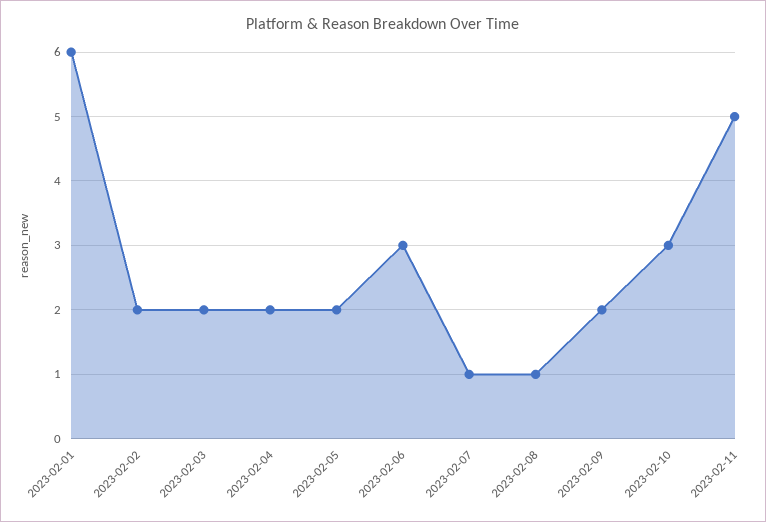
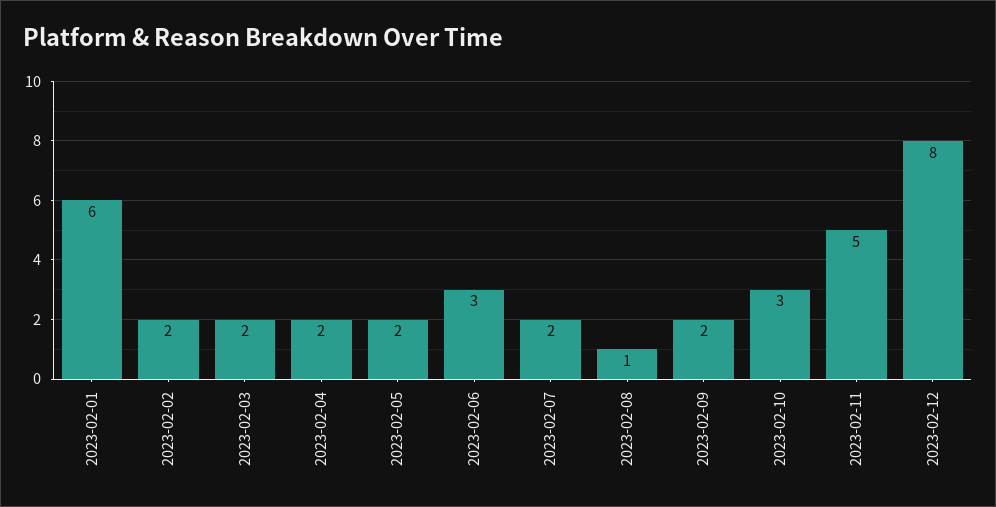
2023-02-07: 1 -> 2
2023-02-12: none -> 8

